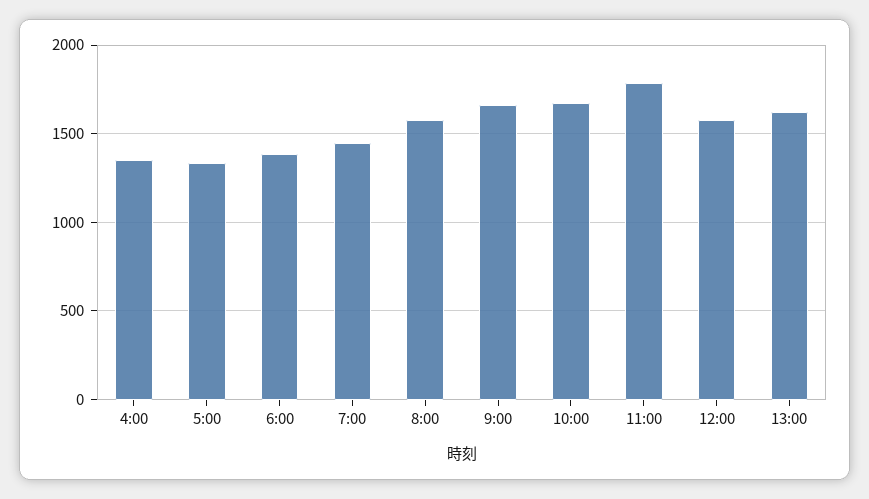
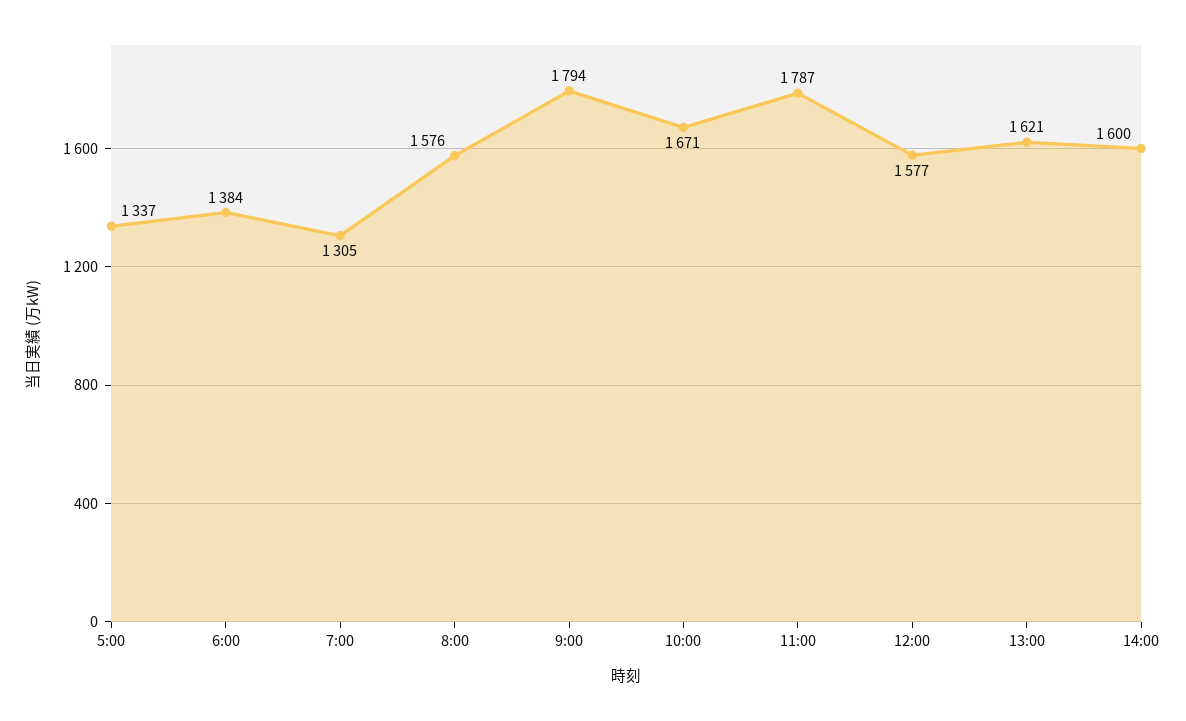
4:00: 1350 -> none
7:00: 1450 -> 1305
9:00: 1650 -> 1794
14:00: none -> 1600

